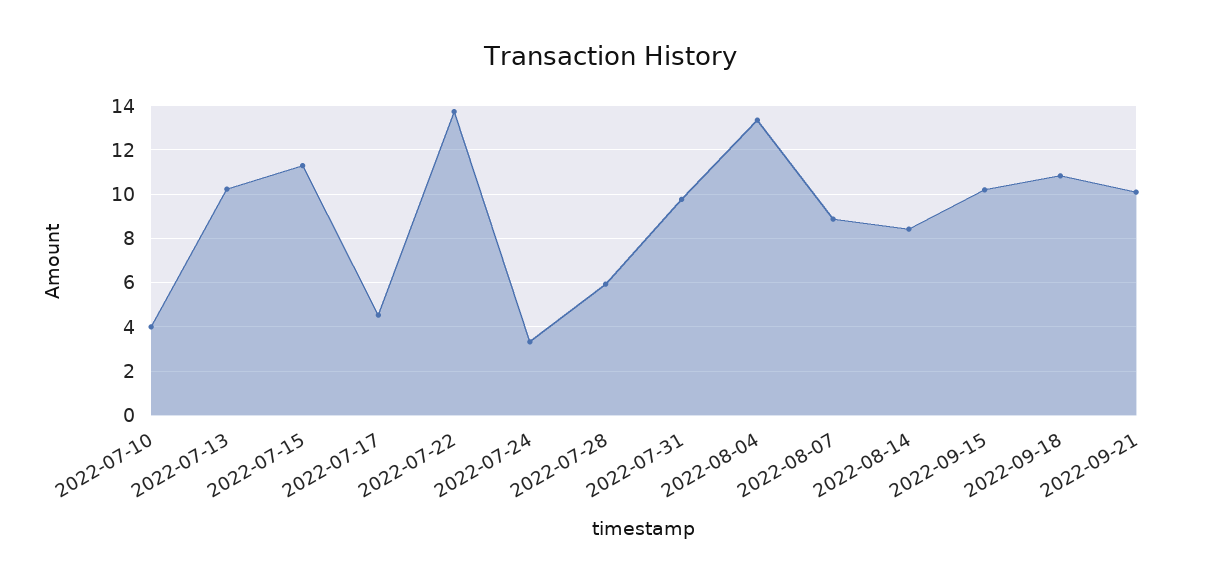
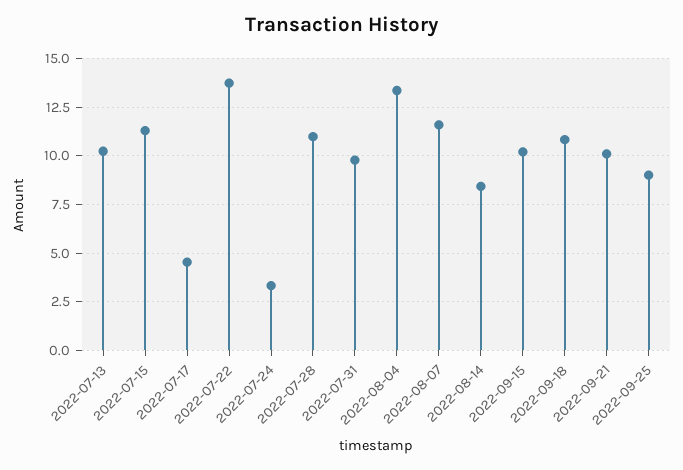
2022-07-10: 4 -> none
2022-07-28: 6 -> 11
2022-08-07: 9 -> 11.5
2022-09-25: none -> 9

